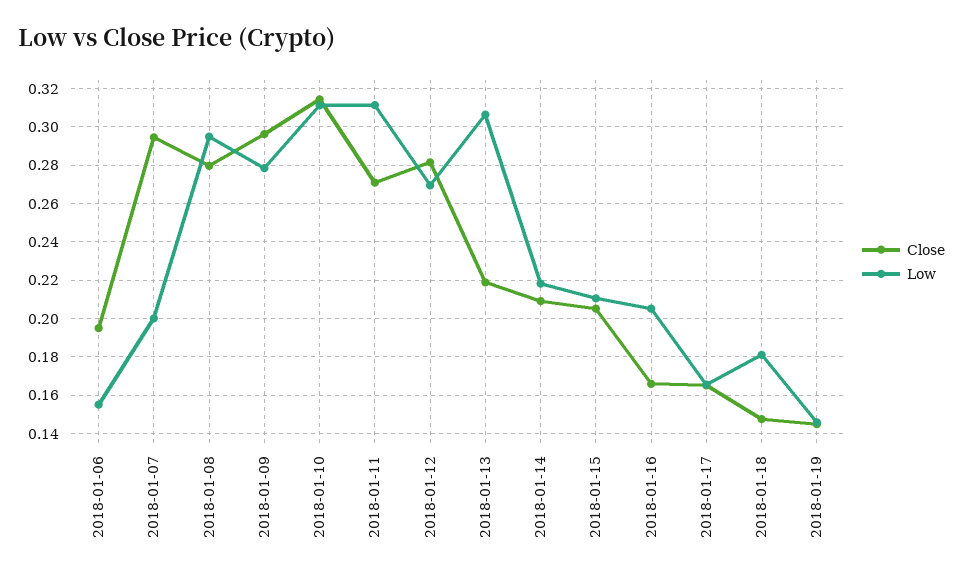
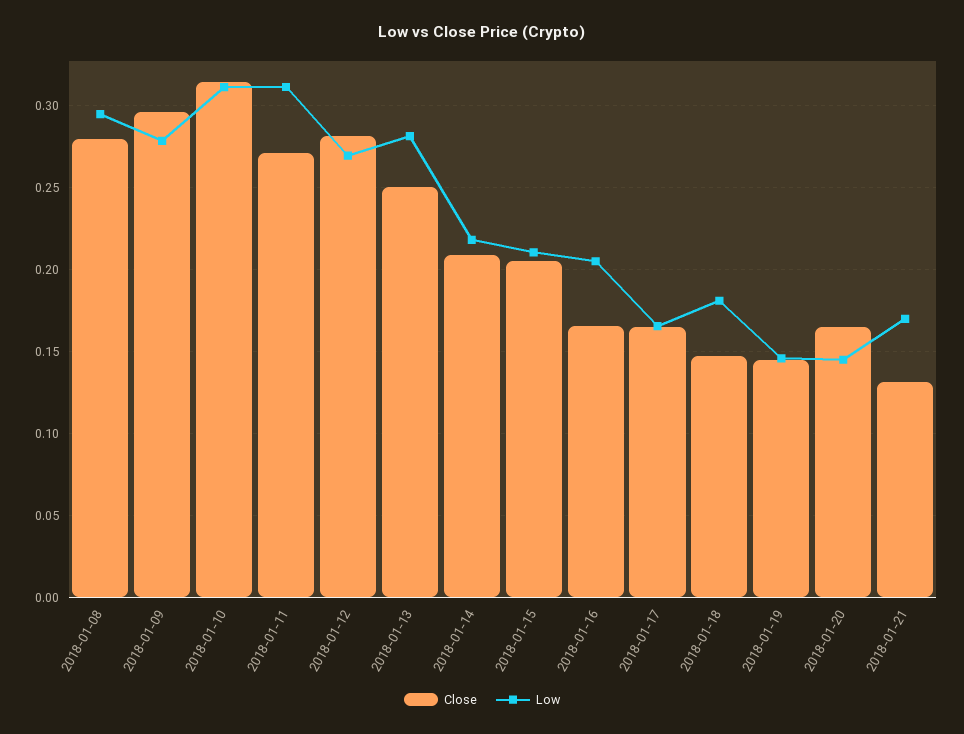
Close, 2018-01-06: 0.195 -> none
Low, 2018-01-06: 0.155 -> none
Close, 2018-01-07: 0.295 -> none
Low, 2018-01-07: 0.2 -> none
Close, 2018-01-13: 0.22 -> 0.25
Low, 2018-01-13: 0.305 -> 0.28
Close, 2018-01-20: none -> 0.165
Low, 2018-01-20: none -> 0.145
Close, 2018-01-21: none -> 0.13
Low, 2018-01-21: none -> 0.17

